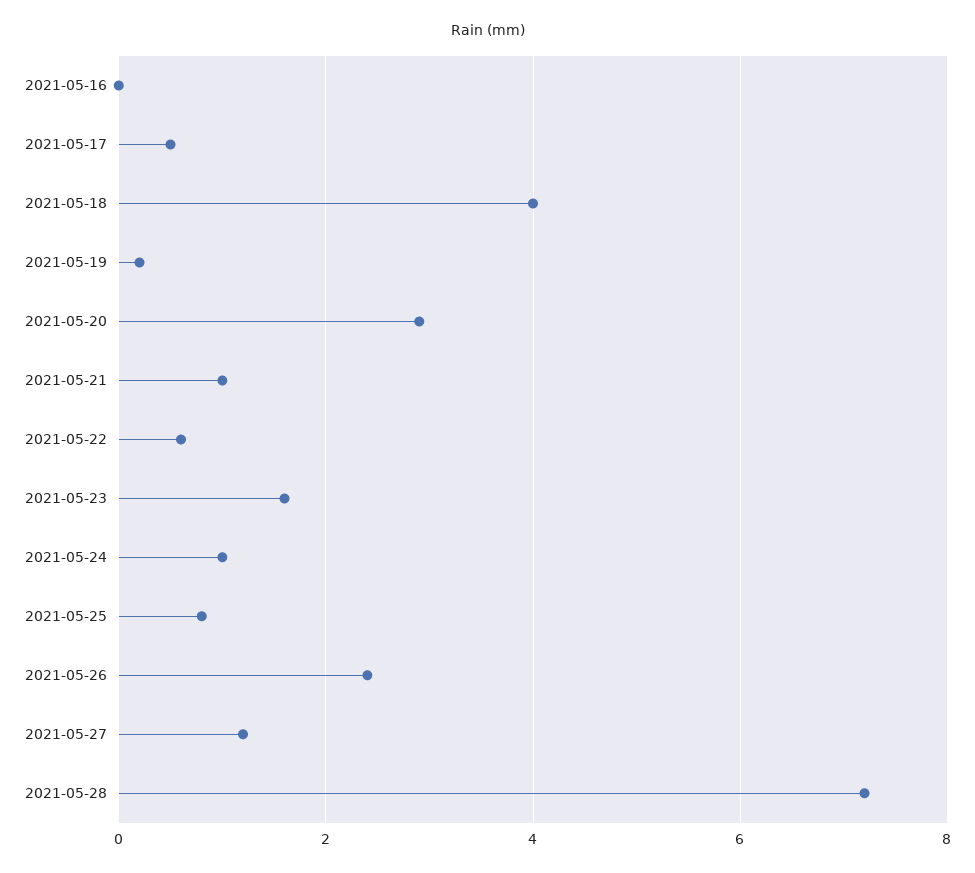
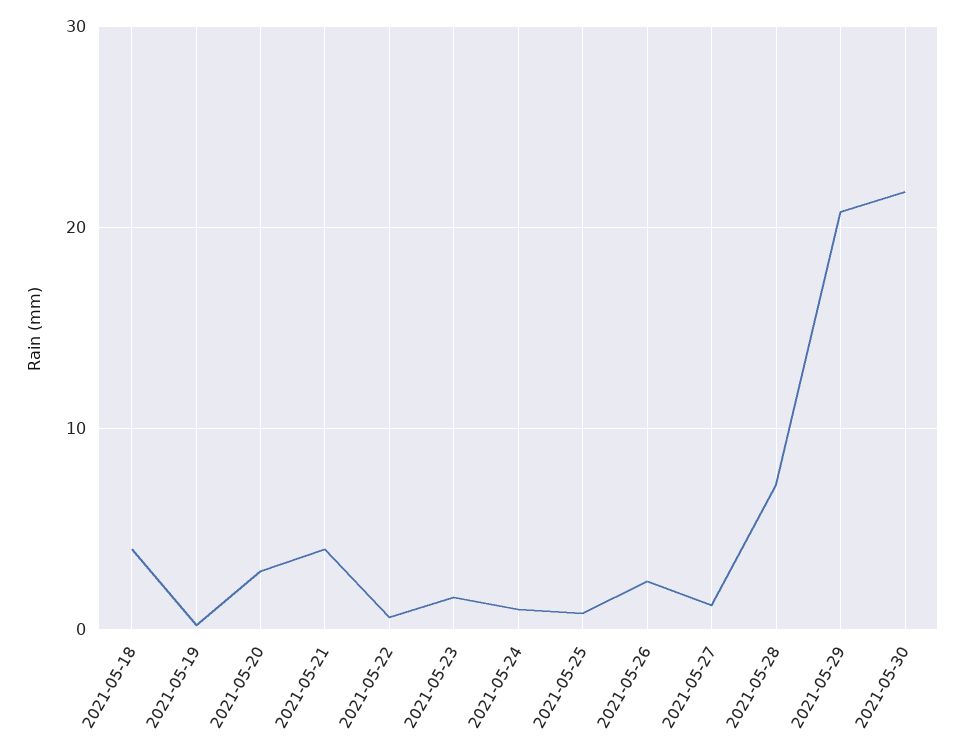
2021-05-16: 0 -> none
2021-05-17: 0.5 -> none
2021-05-21: 1 -> 4
2021-05-29: none -> 21
2021-05-30: none -> 22

